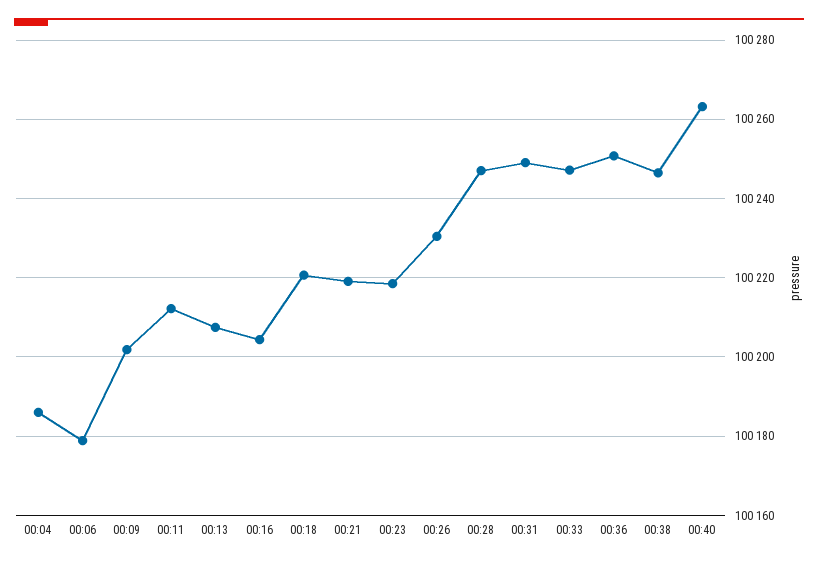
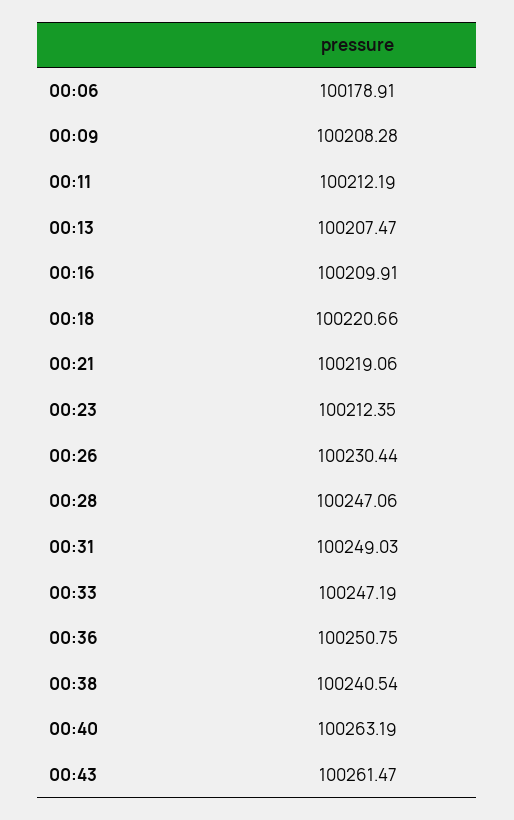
00:04: 100186 -> none
00:09: 100202 -> 100208.28
00:16: 100204 -> 100209.91
00:23: 100218 -> 100212.35
00:38: 100246 -> 100240.54
00:43: none -> 100261.47

